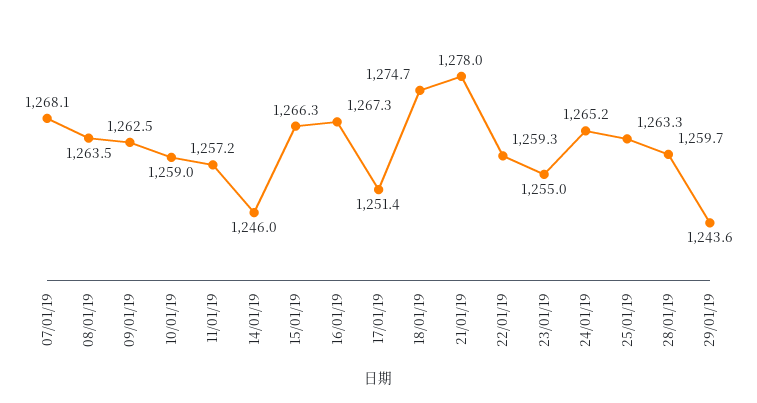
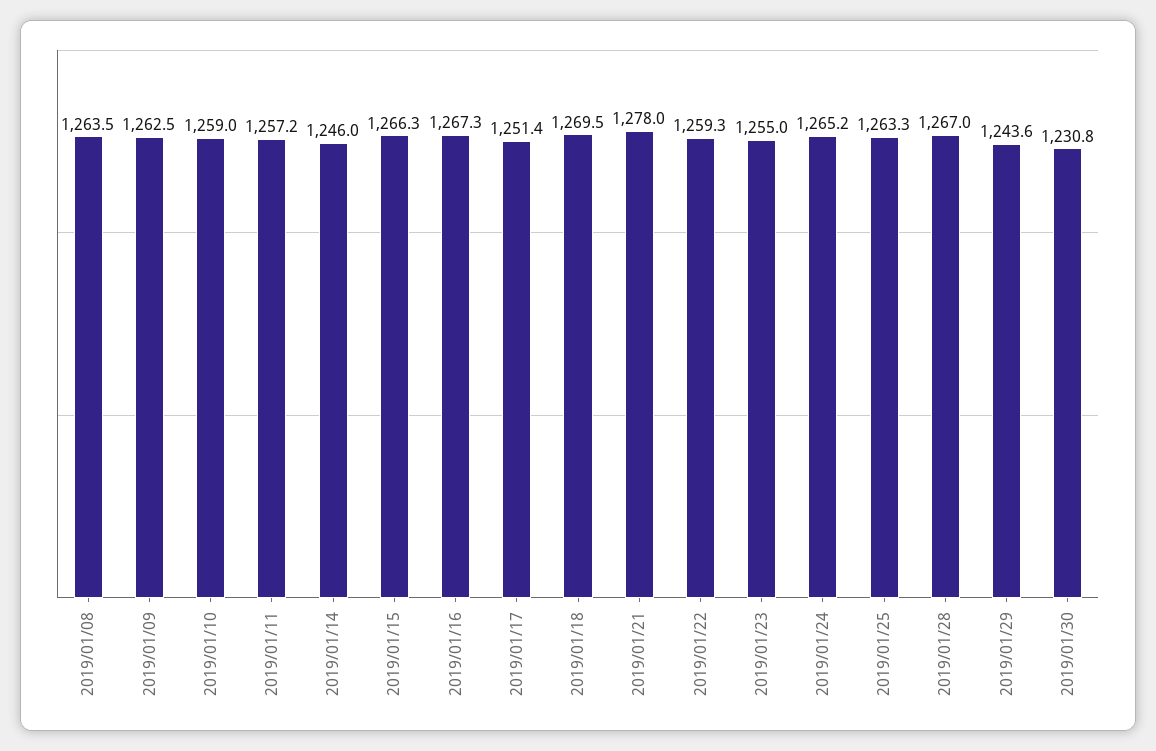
07/01/19: 1268.1 -> none
18/01/19: 1274.7 -> 1269.5
28/01/19: 1259.7 -> 1267
2019/01/30: none -> 1230.8

